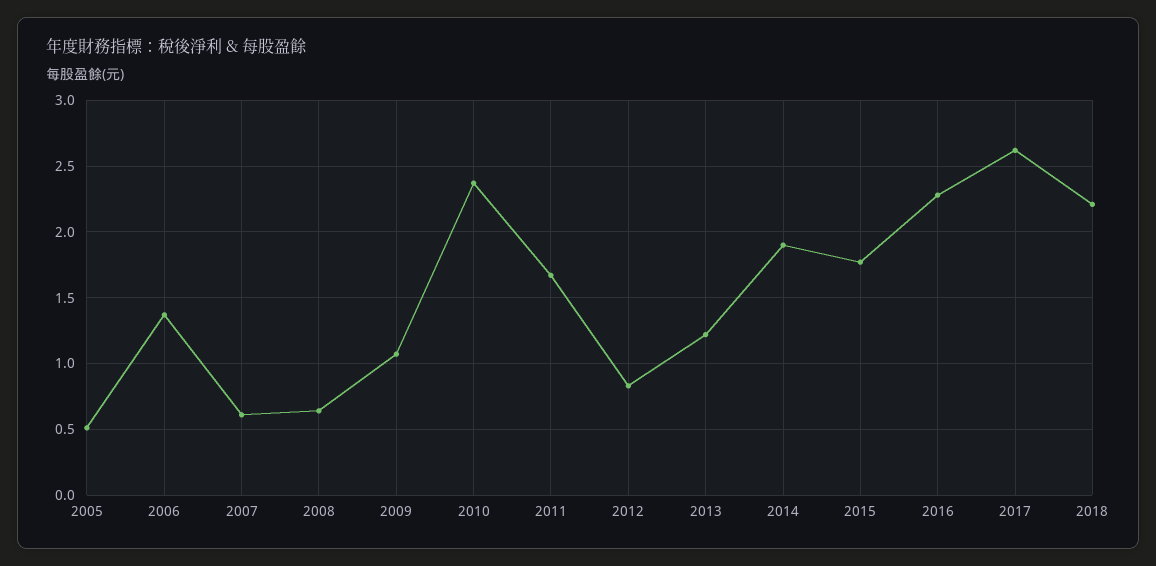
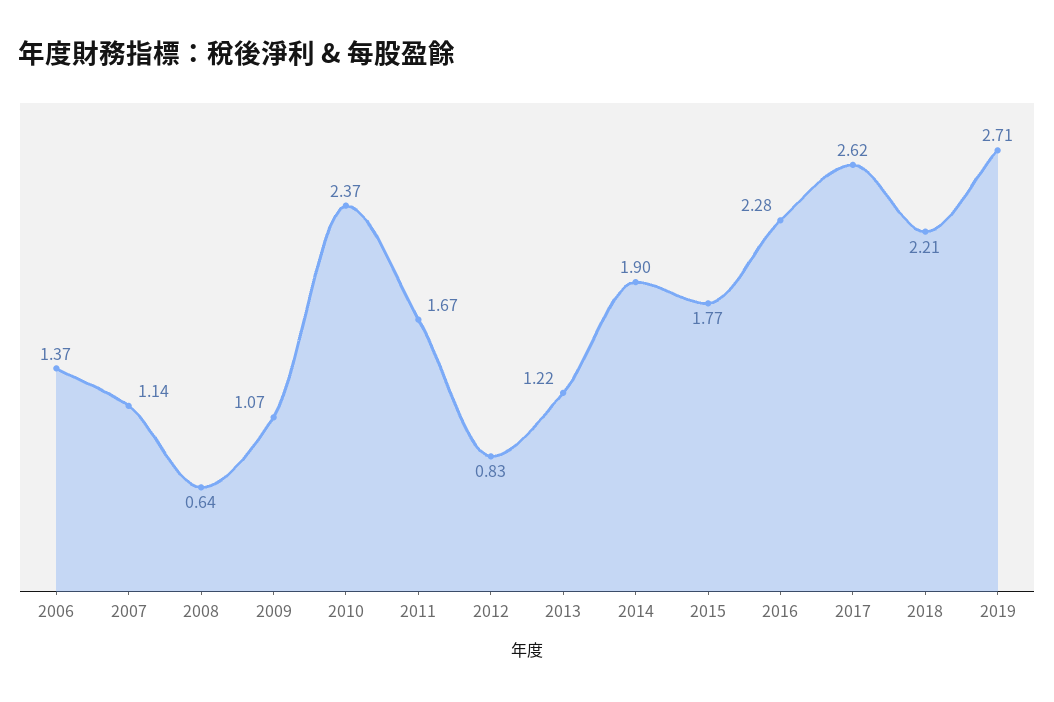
2005: 0.5 -> none
2007: 0.6 -> 1.14
2019: none -> 2.71

